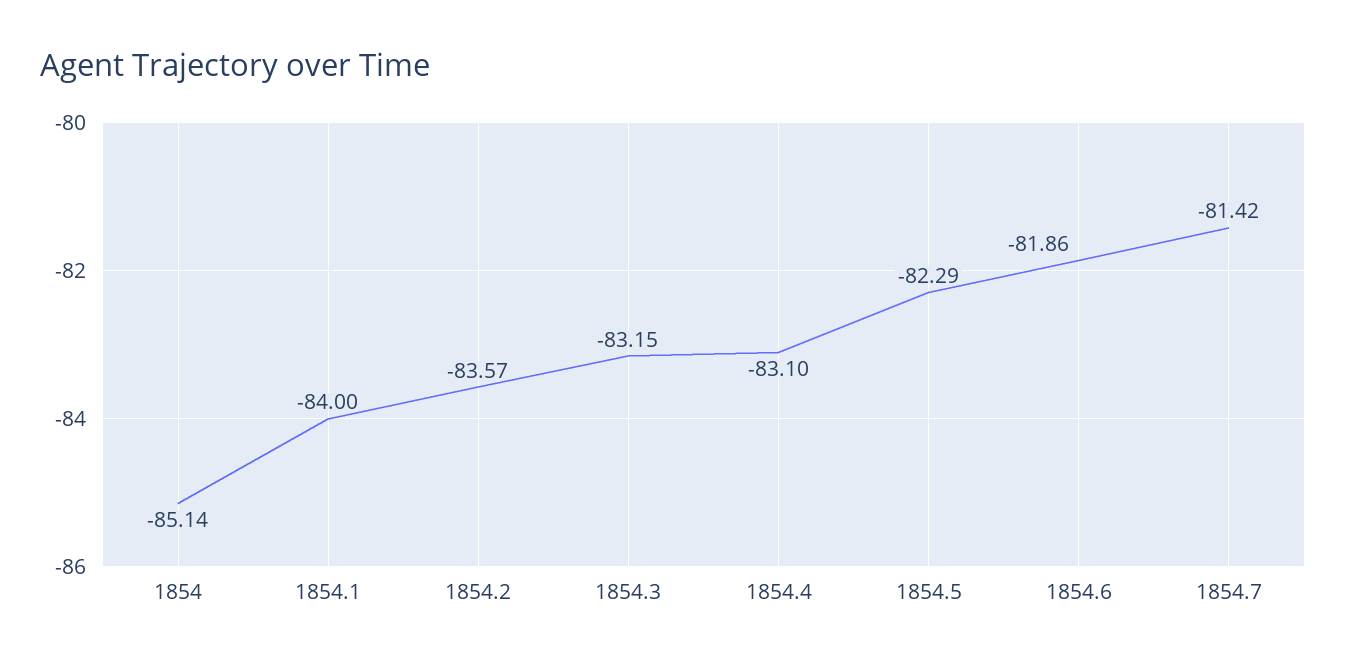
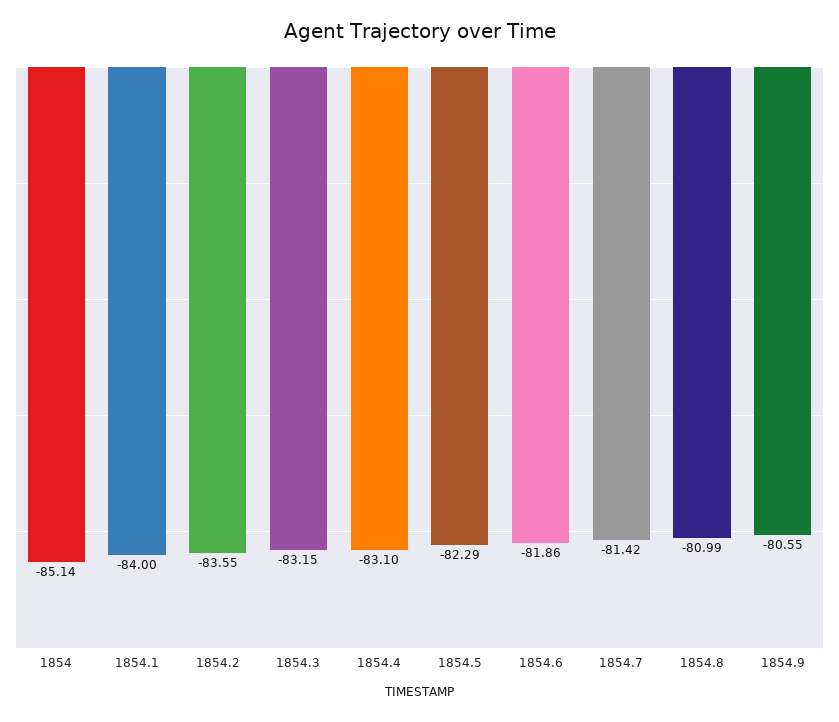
1854.2: -83.57 -> -83.55
1854.8: none -> -80.99
1854.9: none -> -80.55

